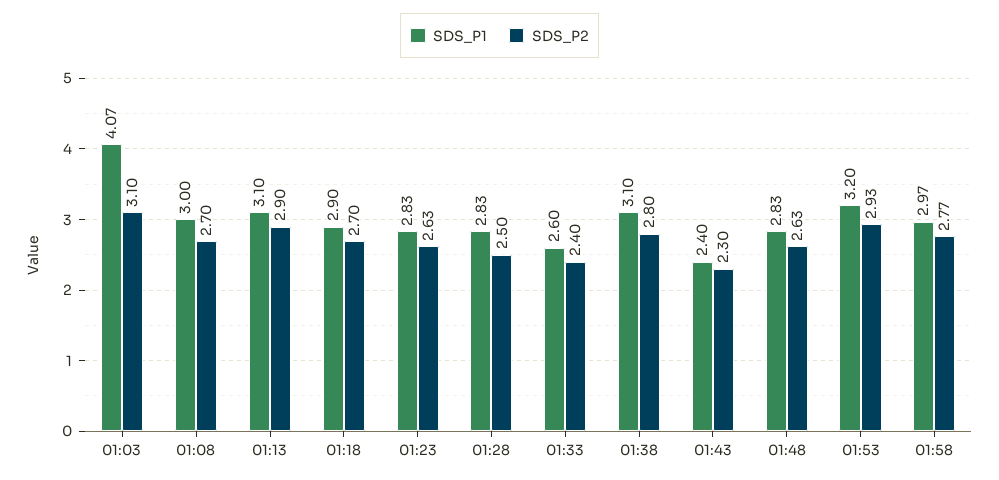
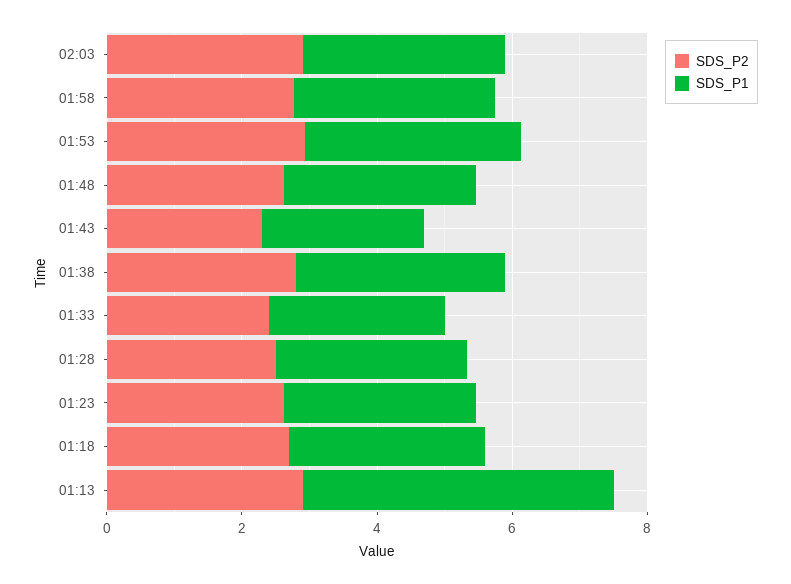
SDS_P1, 01:03: 4.07 -> none
SDS_P2, 01:03: 3.1 -> none
SDS_P1, 01:08: 3 -> none
SDS_P2, 01:08: 2.7 -> none
SDS_P1, 01:13: 3.1 -> 4.5
SDS_P2, 02:03: none -> 3
SDS_P1, 02:03: none -> 3

